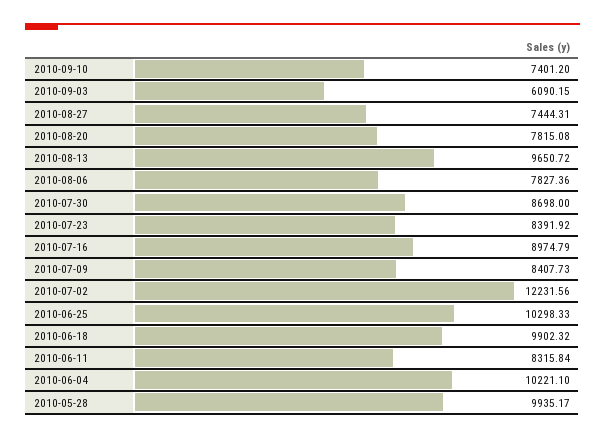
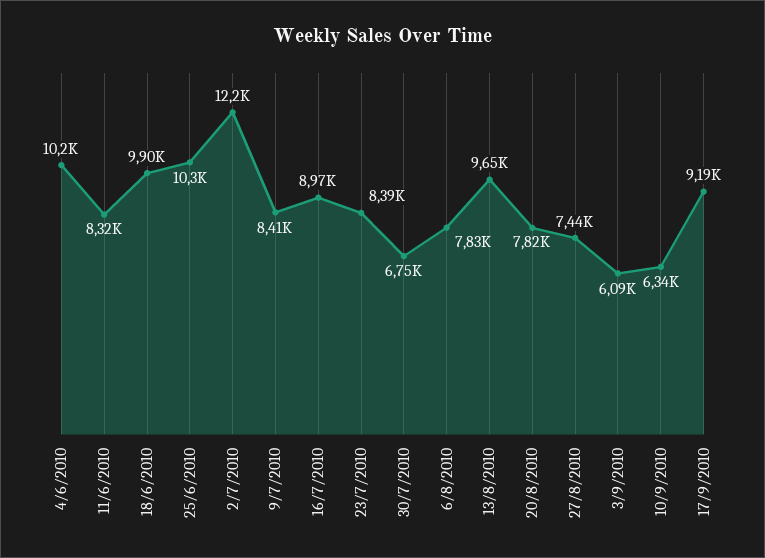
2010-09-10: 7401.2 -> 6340
2010-07-30: 8698 -> 6750
2010-05-28: 9935.17 -> none
17/9/2010: none -> 9190

